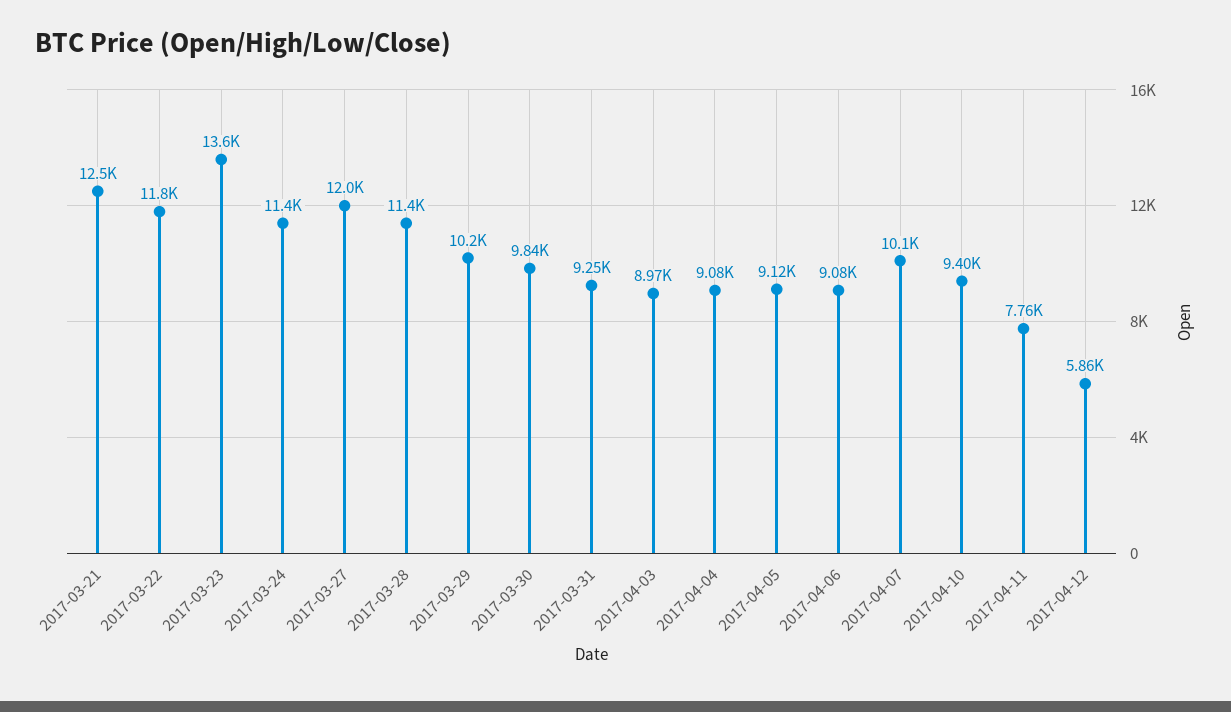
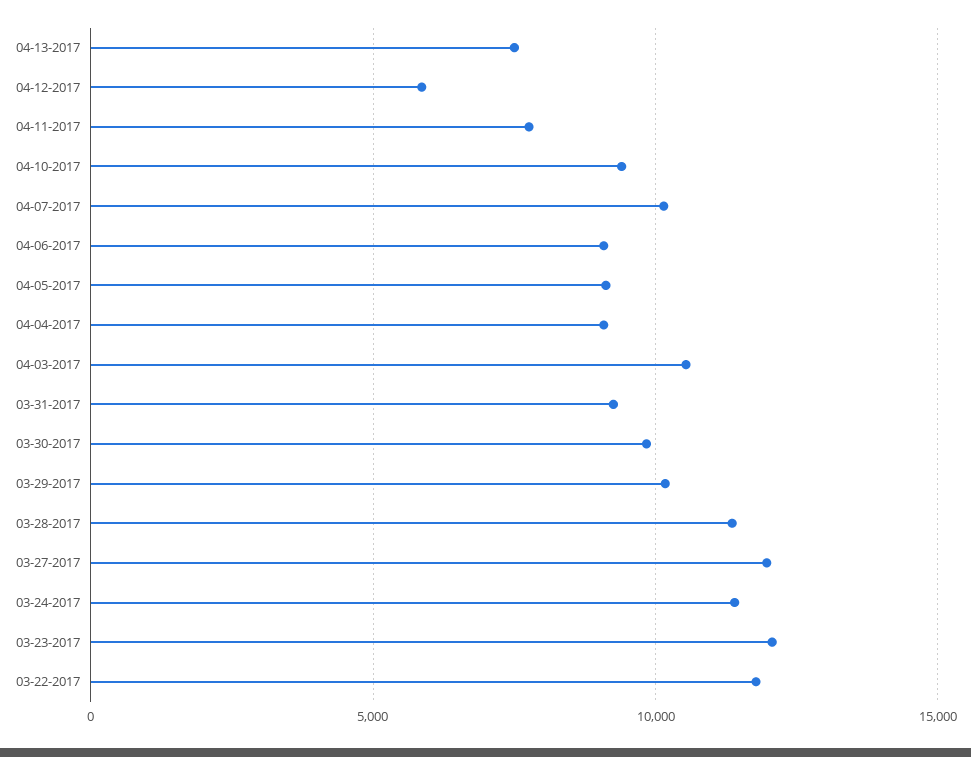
2017-03-21: 12500 -> none
2017-03-23: 13600 -> 12000
2017-04-03: 8970 -> 10500
04-13-2017: none -> 7500

